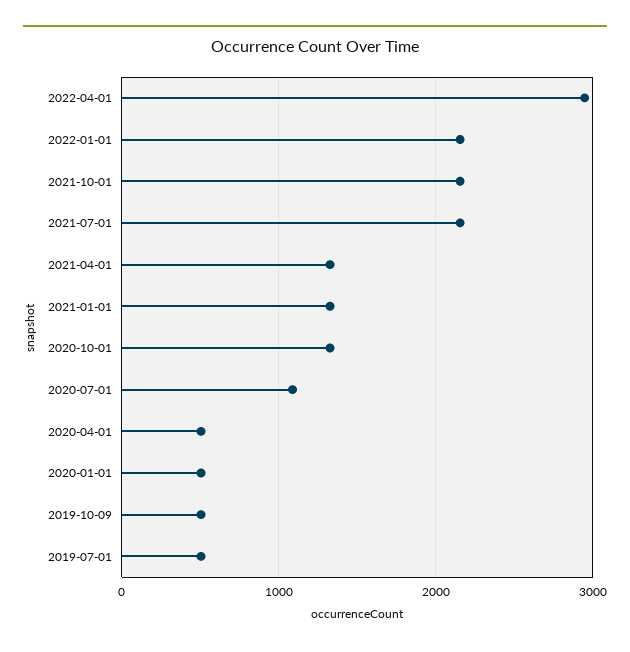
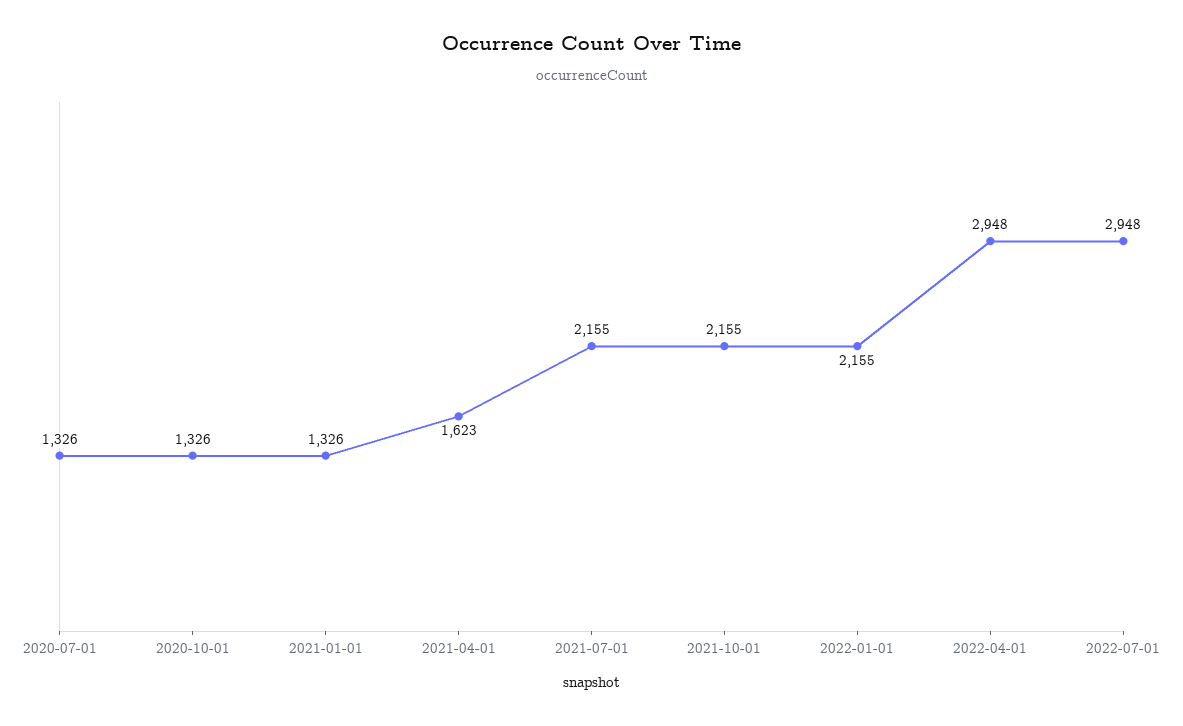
2021-04-01: 1300 -> 1623
2020-07-01: 1100 -> 1326
2020-04-01: 500 -> none
2020-01-01: 500 -> none
2019-10-09: 500 -> none
2019-07-01: 500 -> none
2022-07-01: none -> 2948

